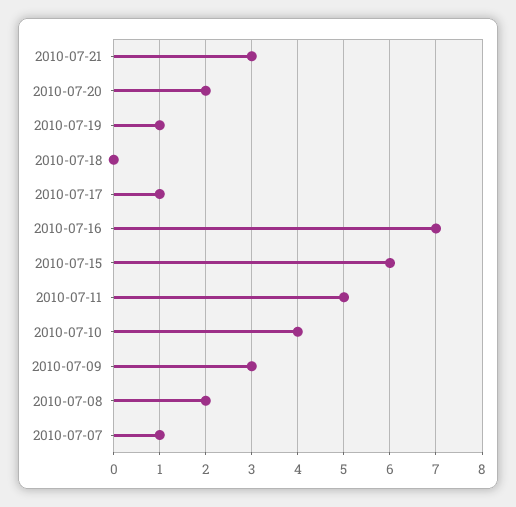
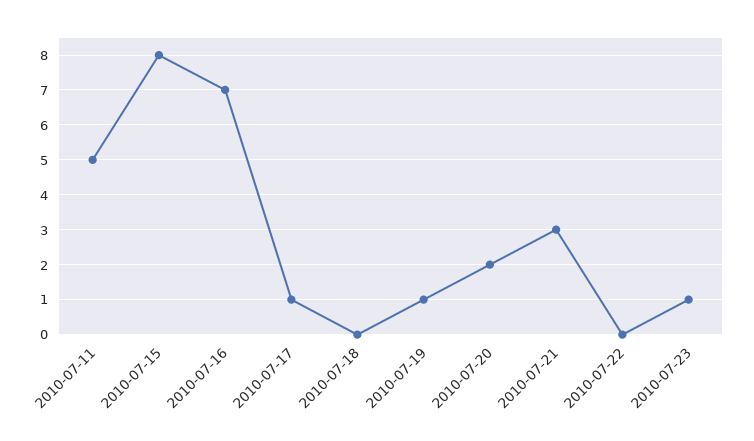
2010-07-15: 6 -> 8
2010-07-10: 4 -> none
2010-07-09: 3 -> none
2010-07-08: 2 -> none
2010-07-07: 1 -> none
2010-07-22: none -> 0
2010-07-23: none -> 1

